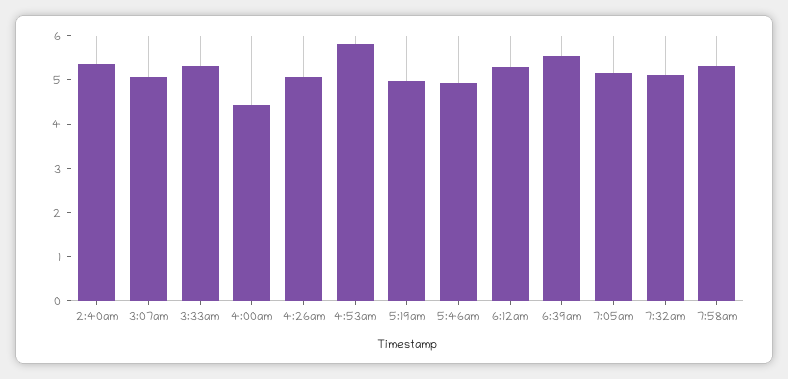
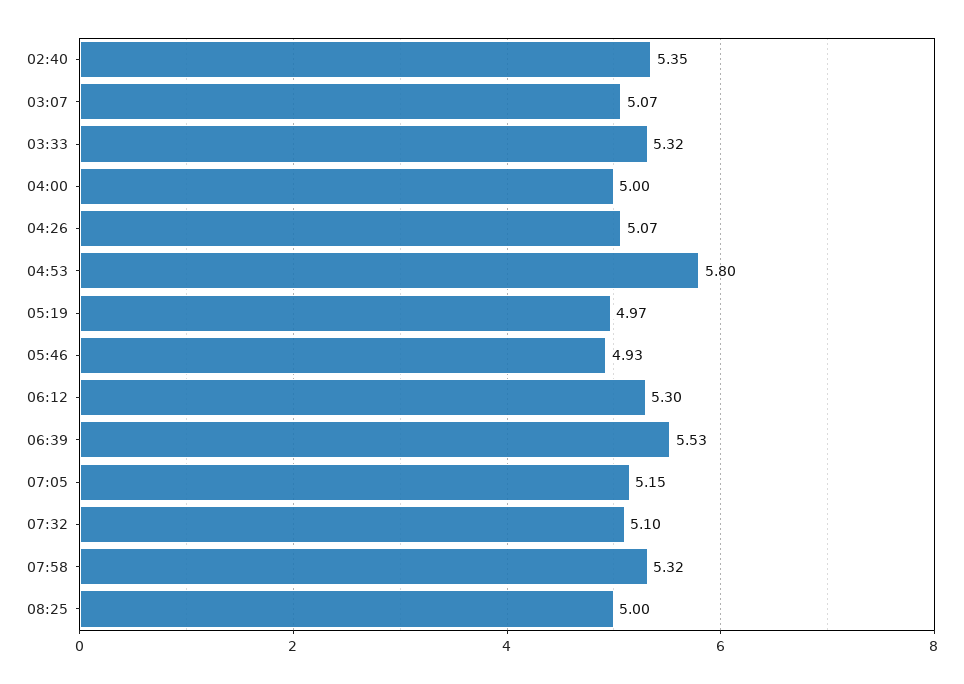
4:00am: 4.4 -> 5
08:25: none -> 5

